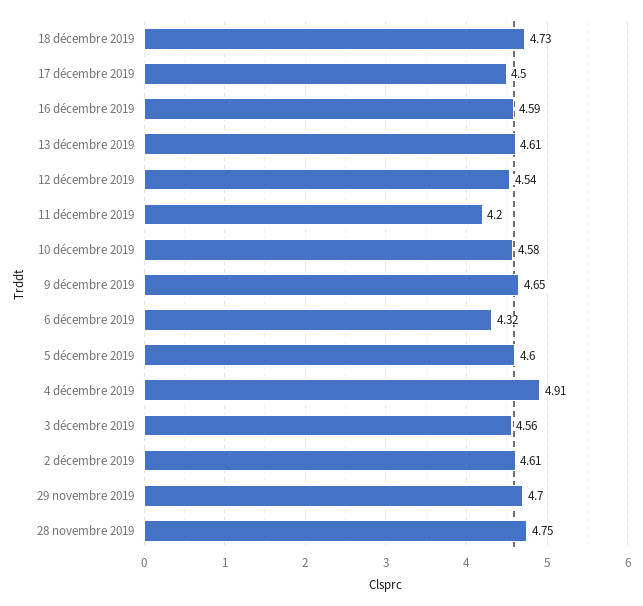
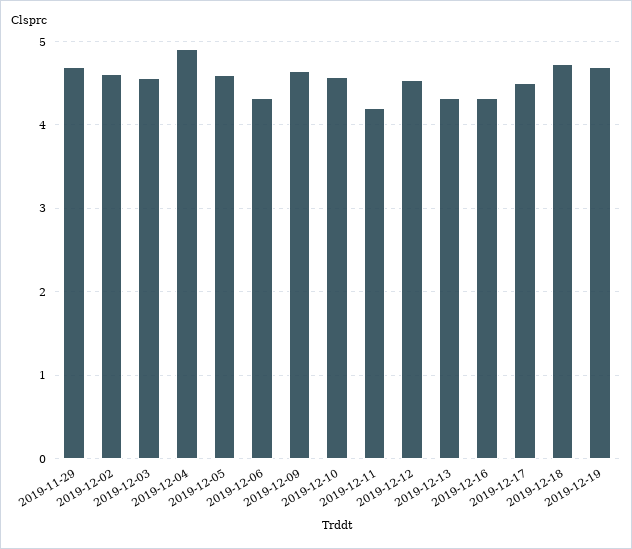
16 décembre 2019: 4.59 -> 4.3
13 décembre 2019: 4.61 -> 4.3
28 novembre 2019: 4.75 -> none
2019-12-19: none -> 4.7

